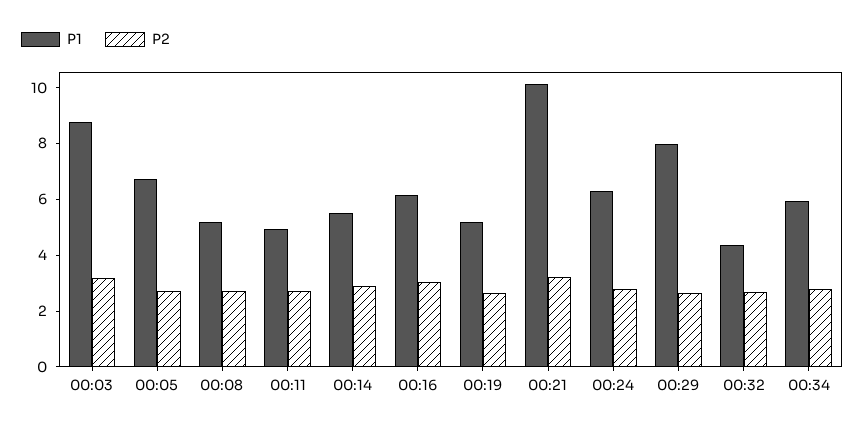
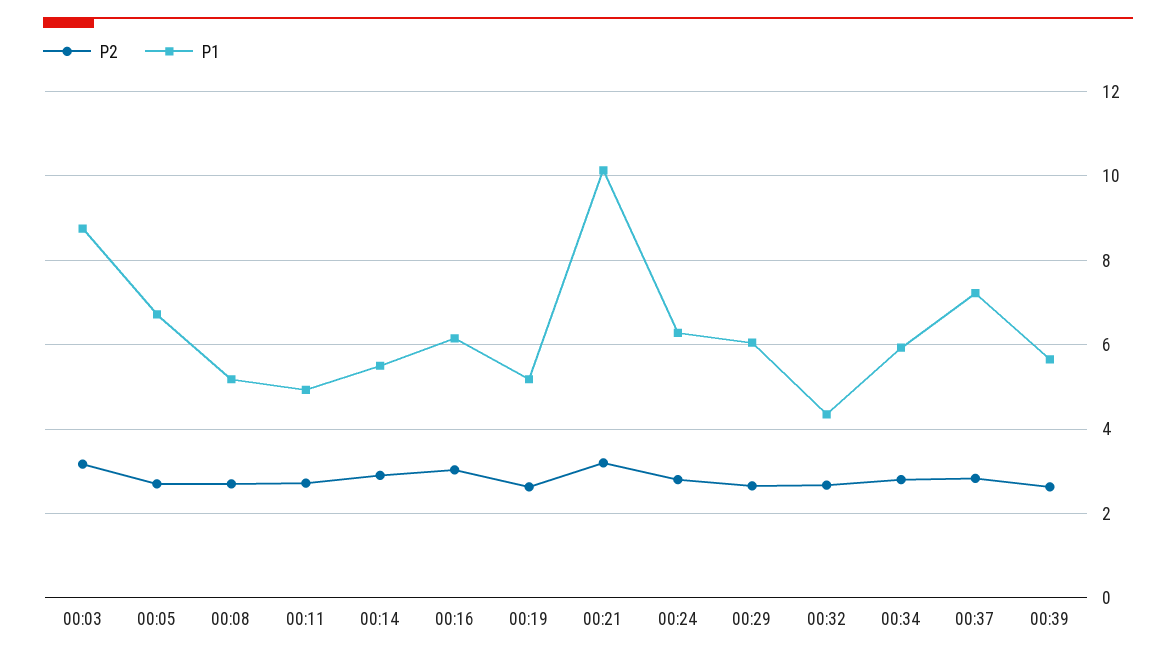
P1, 00:29: 8 -> 6
P2, 00:37: none -> 2.8
P1, 00:37: none -> 7.2
P2, 00:39: none -> 2.6
P1, 00:39: none -> 5.6

